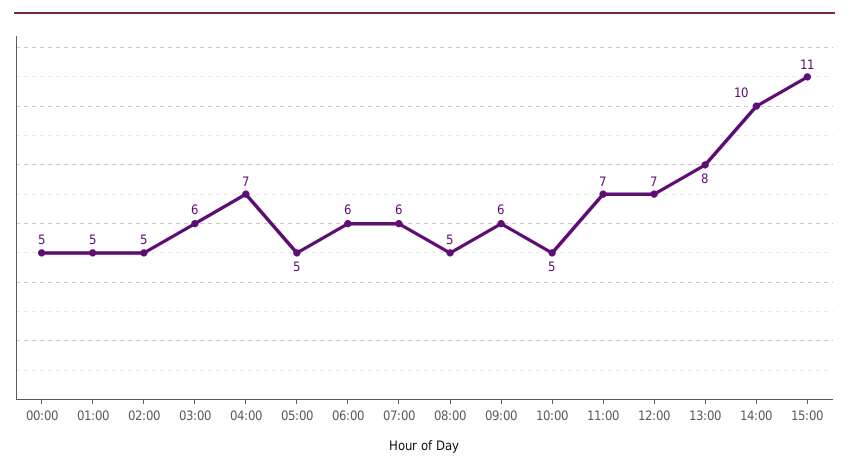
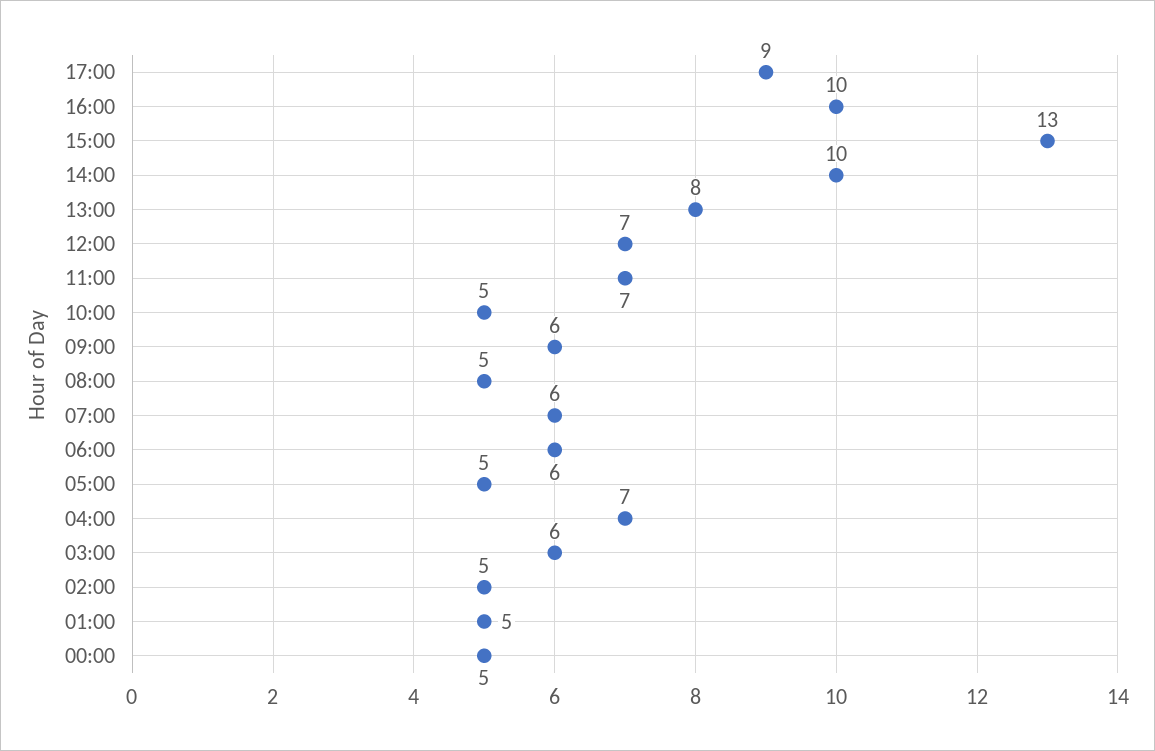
15:00: 11 -> 13
17:00: none -> 9
16:00: none -> 10

